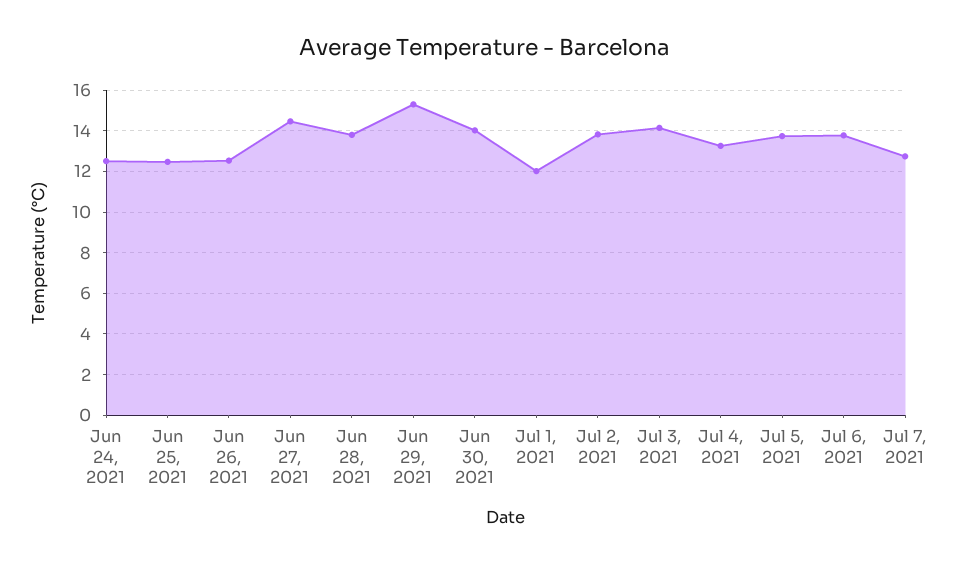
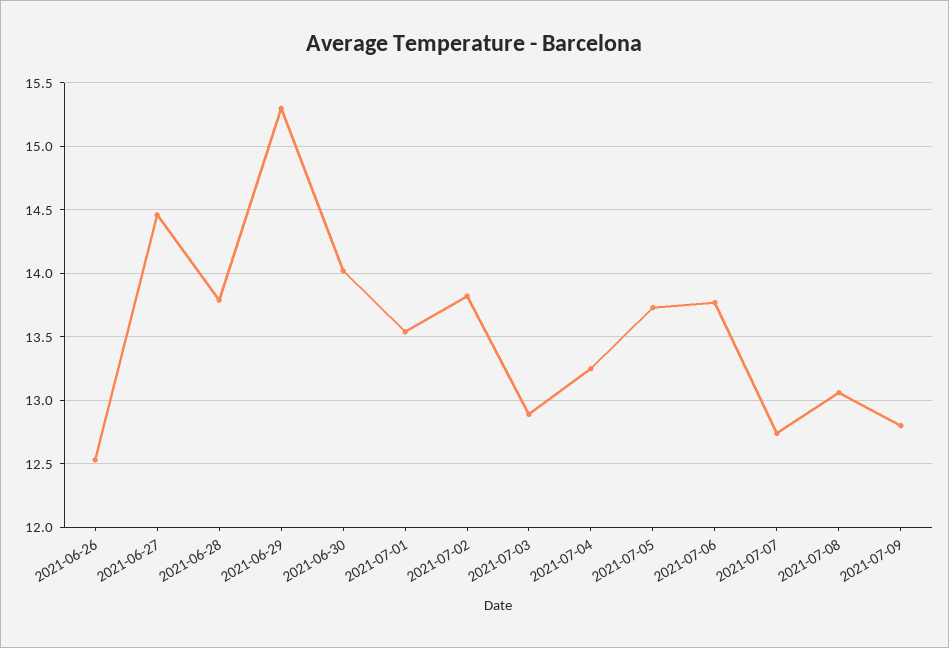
Jun 24, 2021: 12.5 -> none
Jun 25, 2021: 12.5 -> none
Jul 1, 2021: 12 -> 13.55
Jul 3, 2021: 14 -> 12.9
2021-07-08: none -> 13.05
2021-07-09: none -> 12.8

